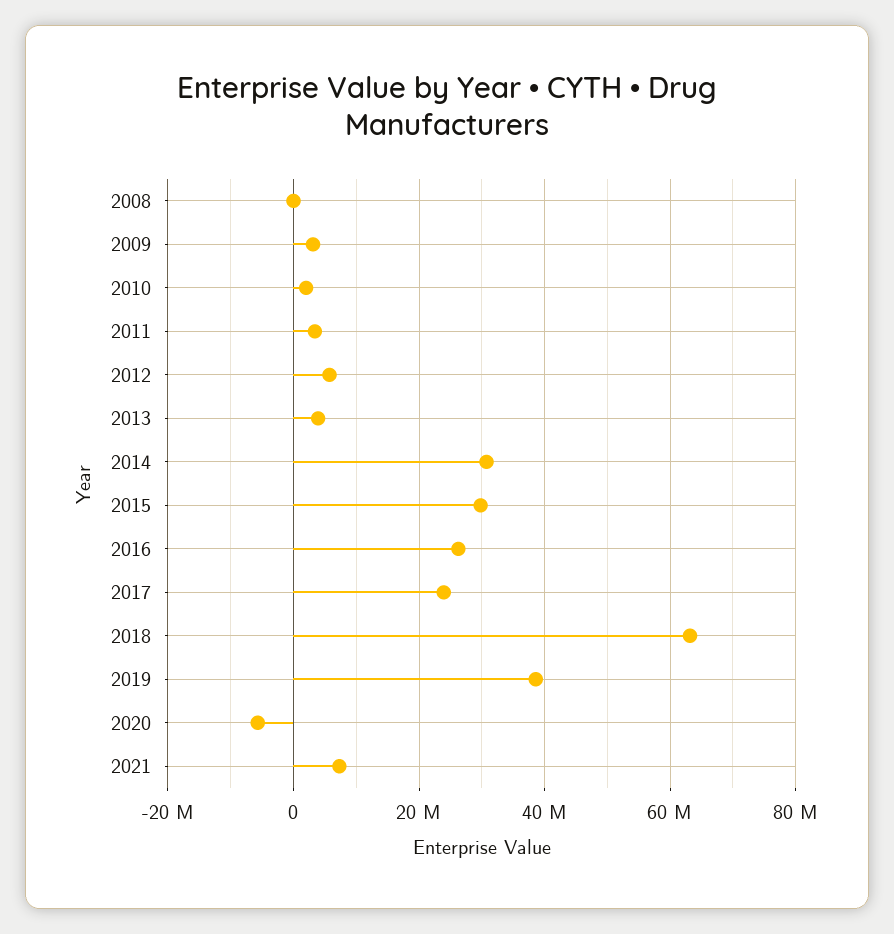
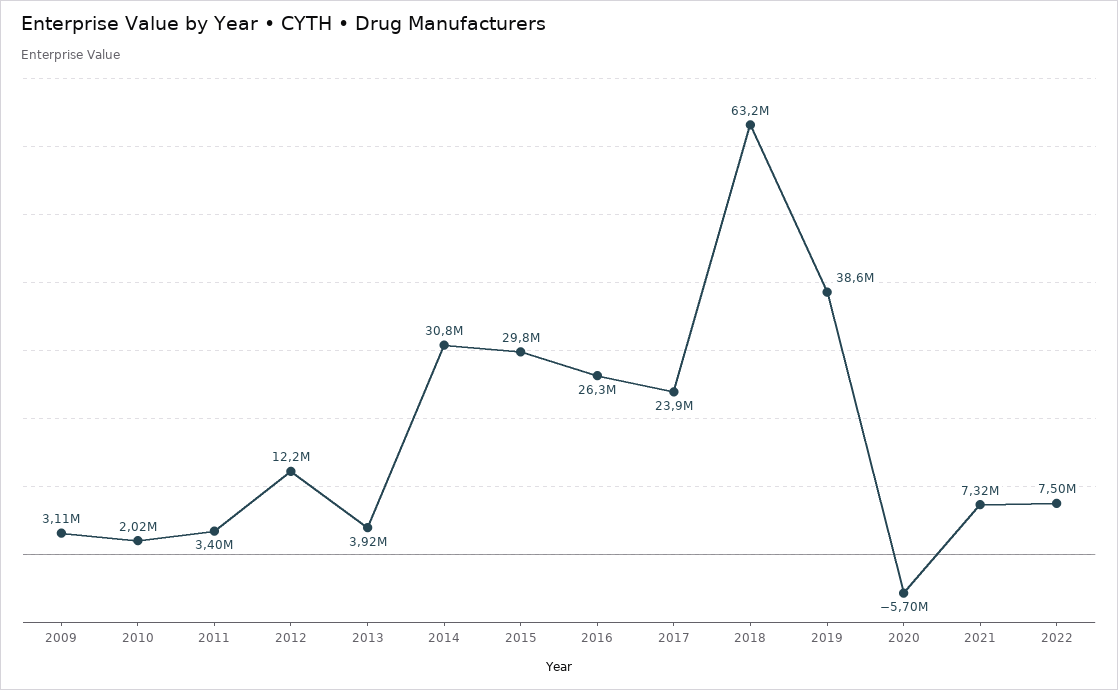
2008: 0 -> none
2012: 6000000 -> 12200000
2022: none -> 7500000

